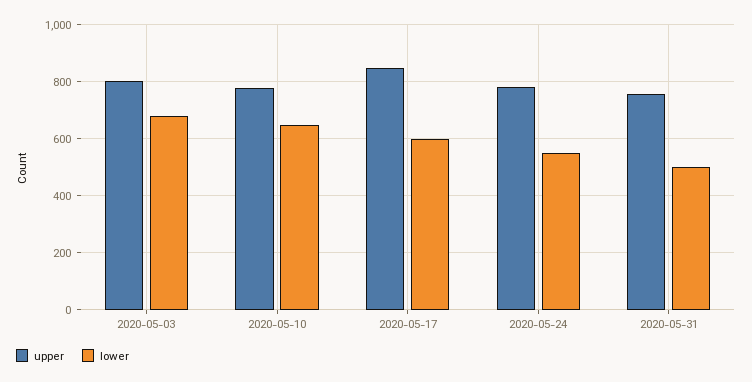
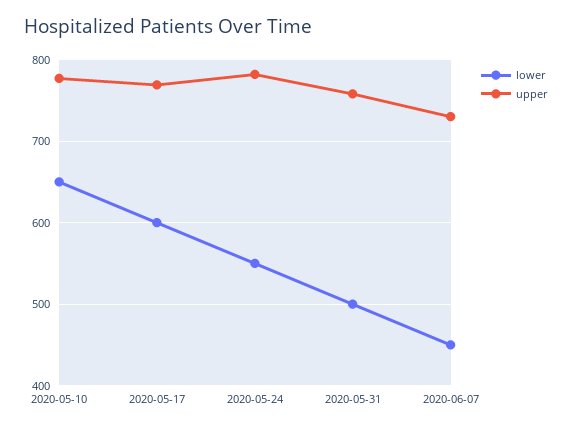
upper, 2020-05-03: 800 -> none
lower, 2020-05-03: 675 -> none
upper, 2020-05-17: 850 -> 770
lower, 2020-06-07: none -> 450
upper, 2020-06-07: none -> 730

